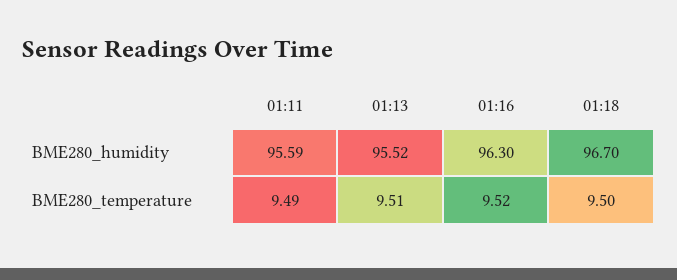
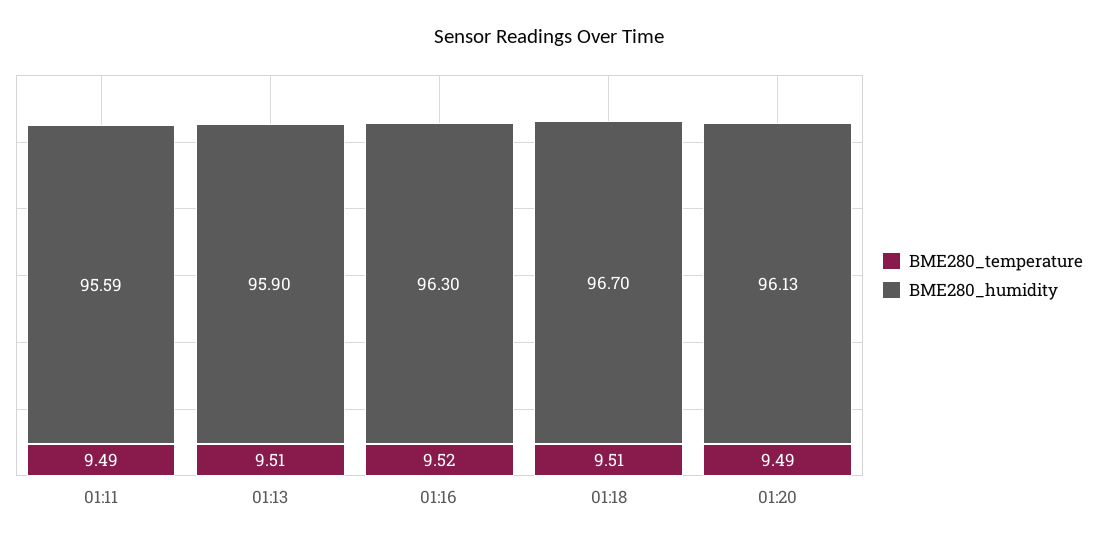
BME280_humidity, 01:13: 95.52 -> 95.9
BME280_temperature, 01:18: 9.5 -> 9.51
BME280_temperature, 01:20: none -> 9.49
BME280_humidity, 01:20: none -> 96.13

